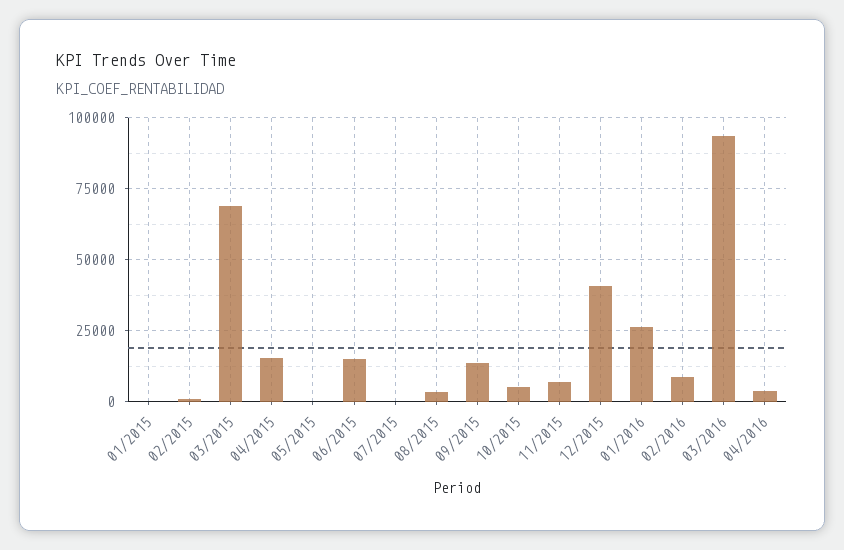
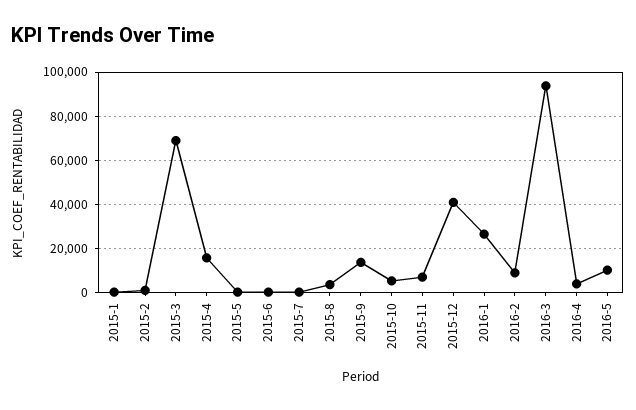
06/2015: 15000 -> 0
2016-5: none -> 10000

